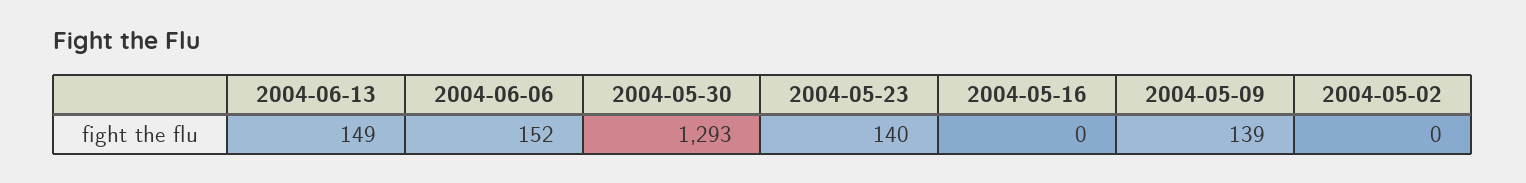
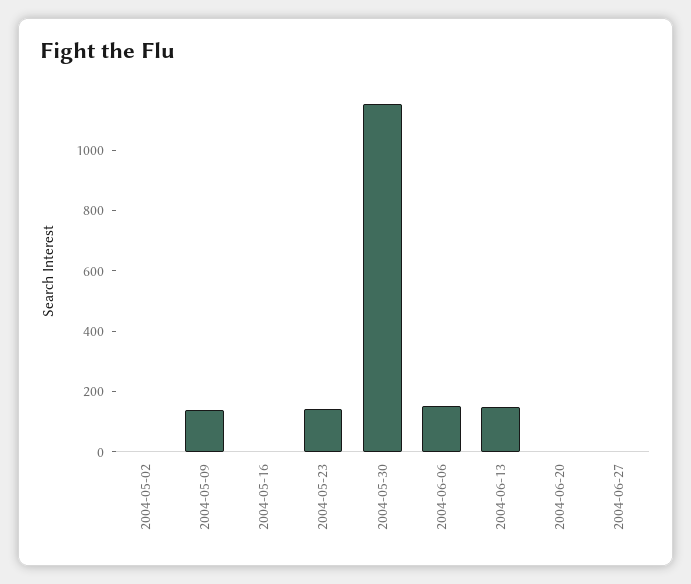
2004-05-30: 1293 -> 1150
2004-06-20: none -> 0
2004-06-27: none -> 0

